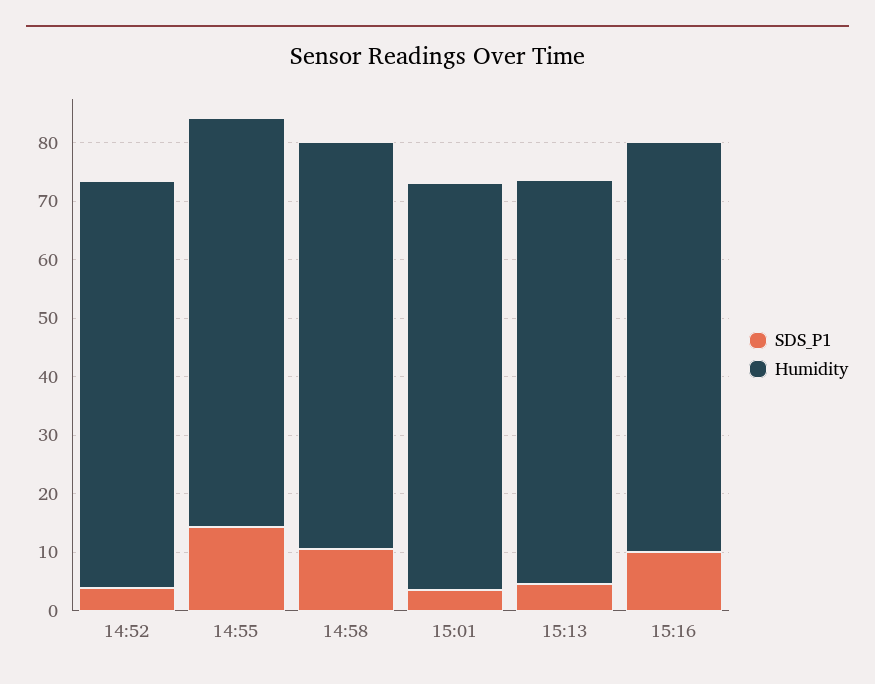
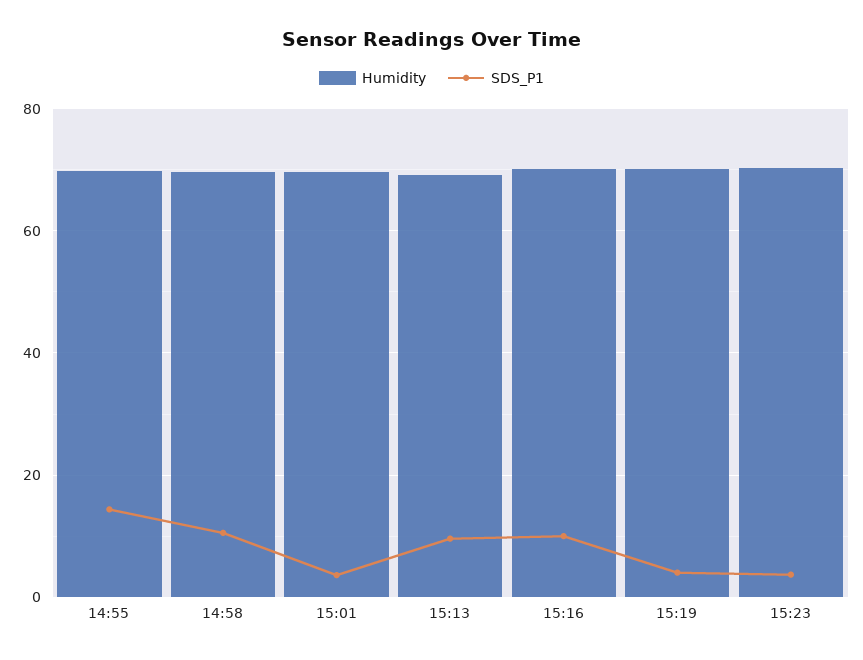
SDS_P1, 14:52: 4 -> none
Humidity, 14:52: 70 -> none
SDS_P1, 15:13: 4 -> 10
Humidity, 15:19: none -> 70
SDS_P1, 15:19: none -> 4
Humidity, 15:23: none -> 70
SDS_P1, 15:23: none -> 4

